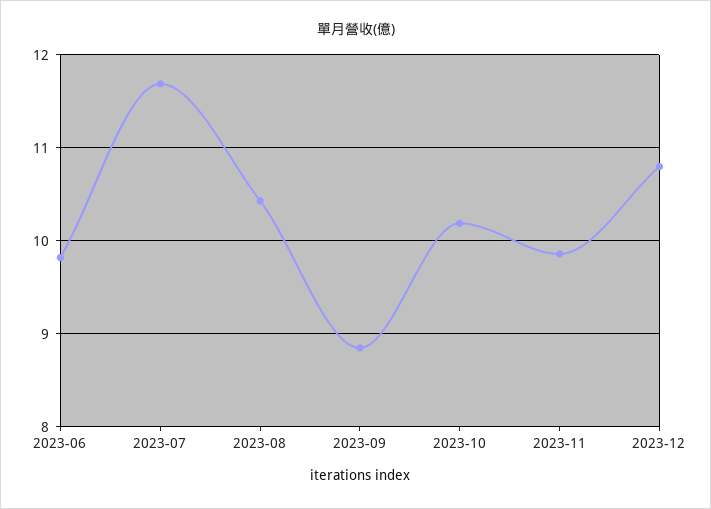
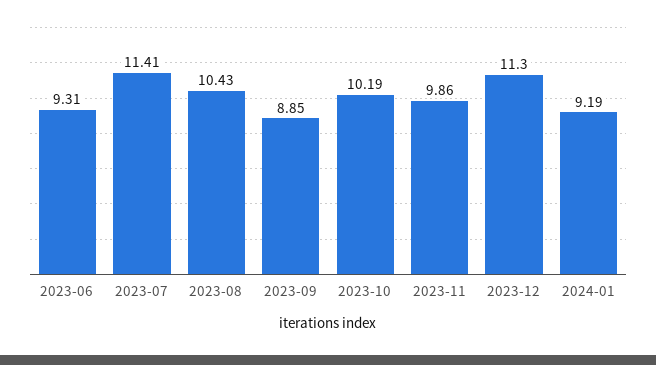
2023-06: 9.8 -> 9.31
2023-07: 11.7 -> 11.41
2023-12: 10.8 -> 11.3
2024-01: none -> 9.19

